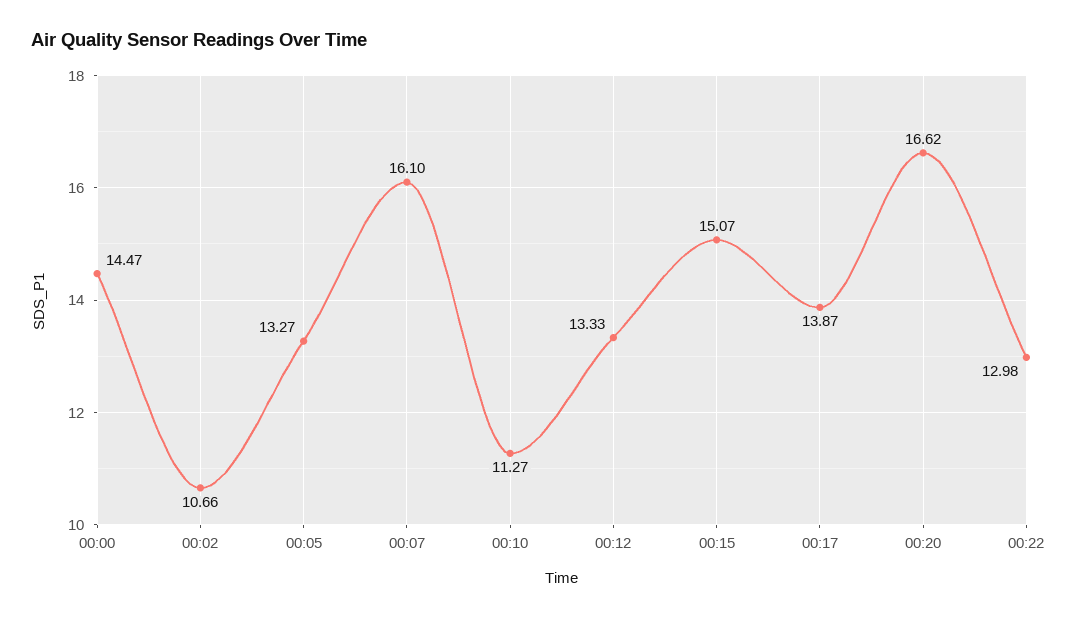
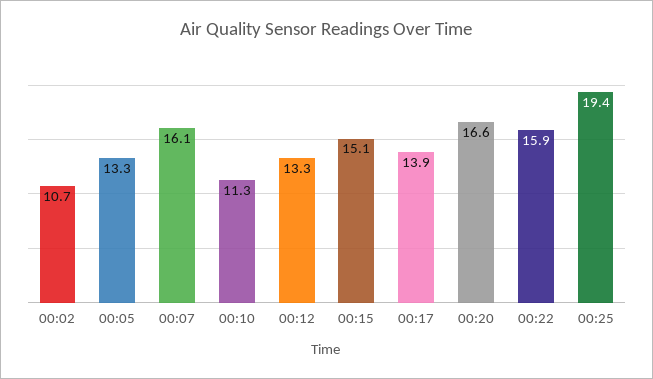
00:00: 14.47 -> none
00:22: 12.98 -> 15.9
00:25: none -> 19.4

